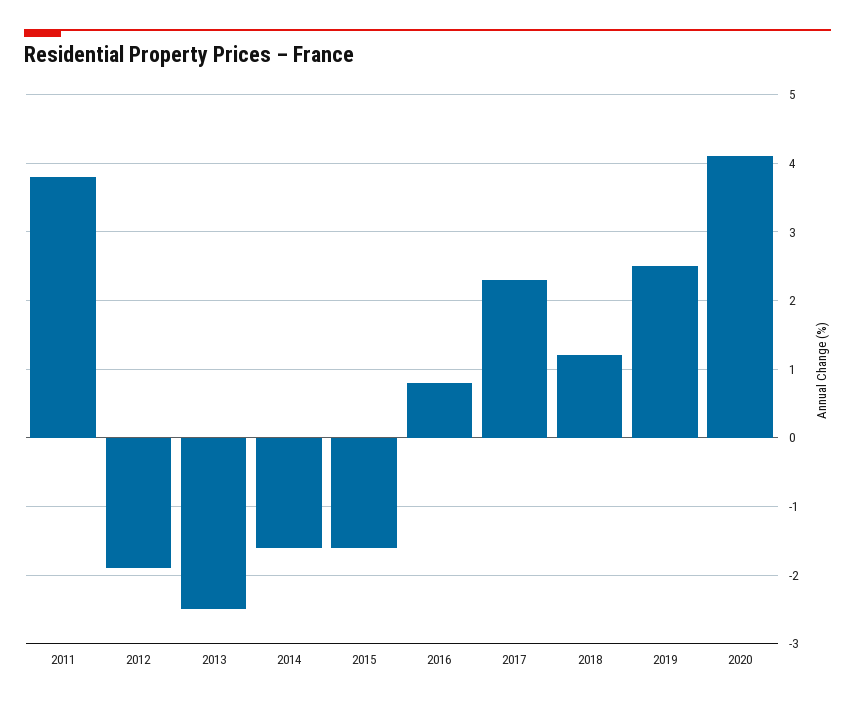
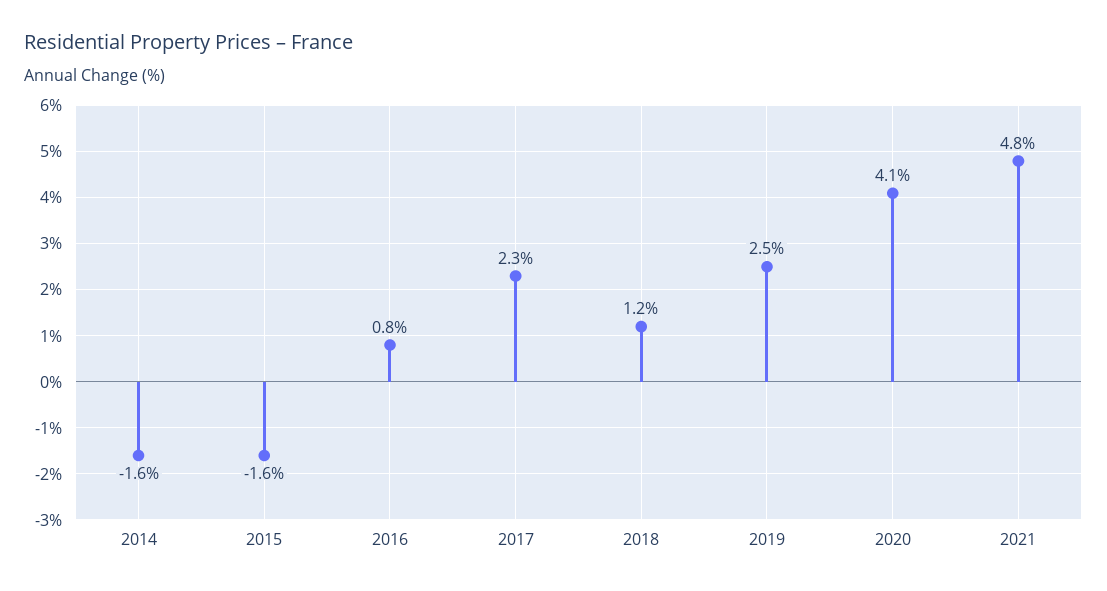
2011: 3.8 -> none
2012: -1.9 -> none
2013: -2.5 -> none
2021: none -> 4.8

